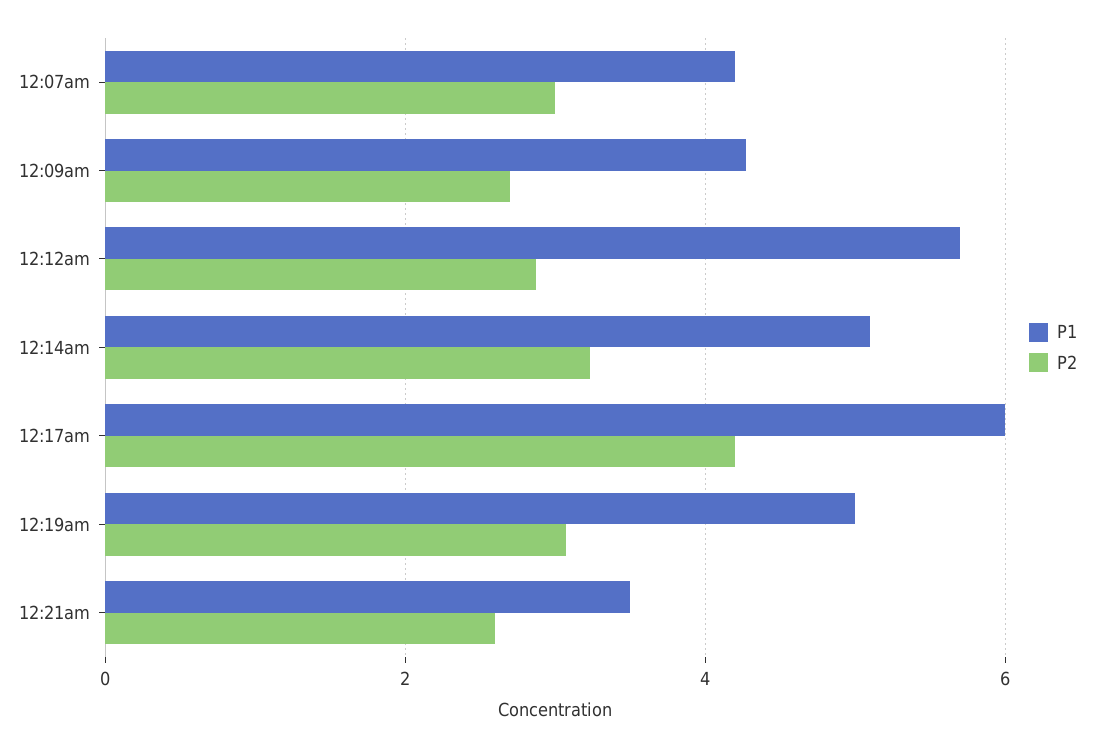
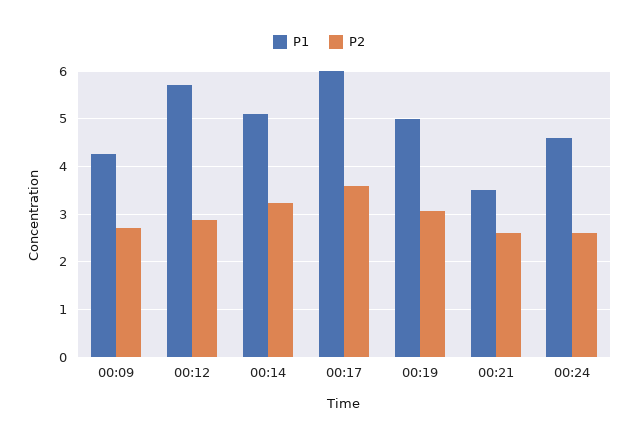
P1, 12:07am: 4.2 -> none
P2, 12:07am: 3 -> none
P2, 12:17am: 4.2 -> 3.6
P1, 00:24: none -> 4.6
P2, 00:24: none -> 2.6

